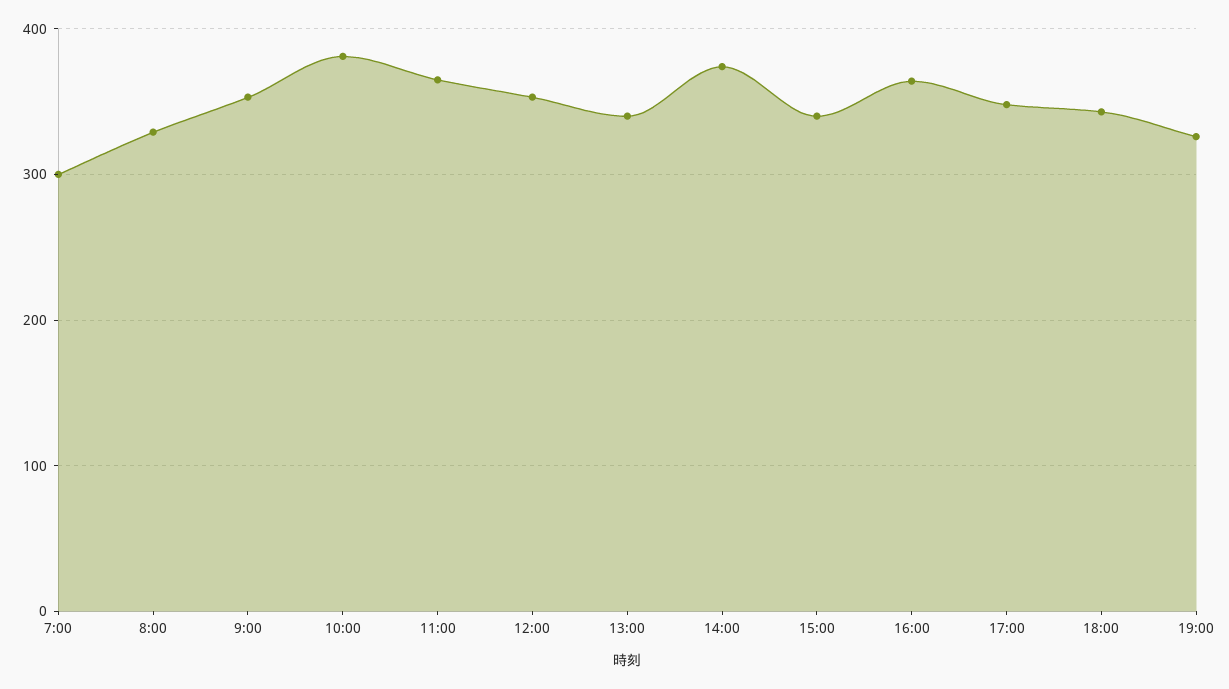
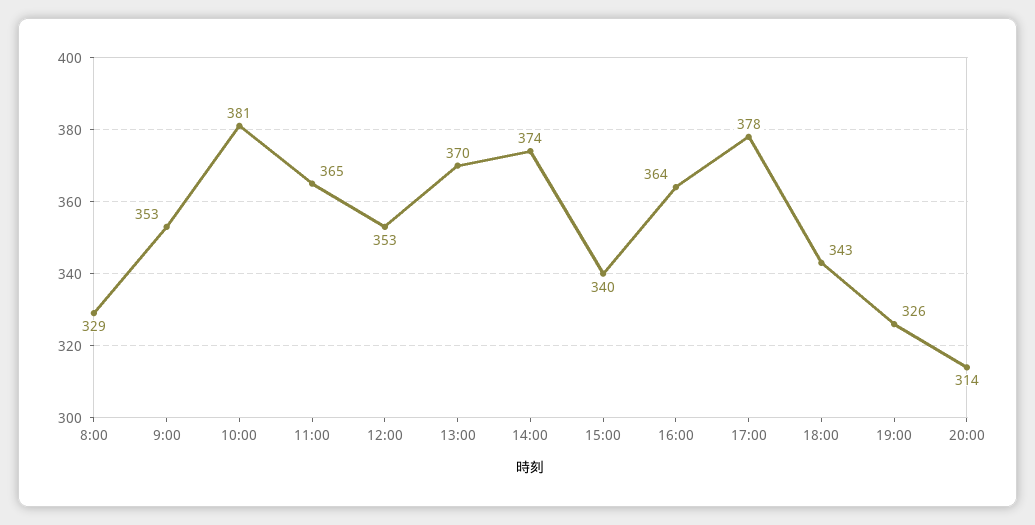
7:00: 300 -> none
13:00: 340 -> 370
17:00: 350 -> 378
20:00: none -> 314

